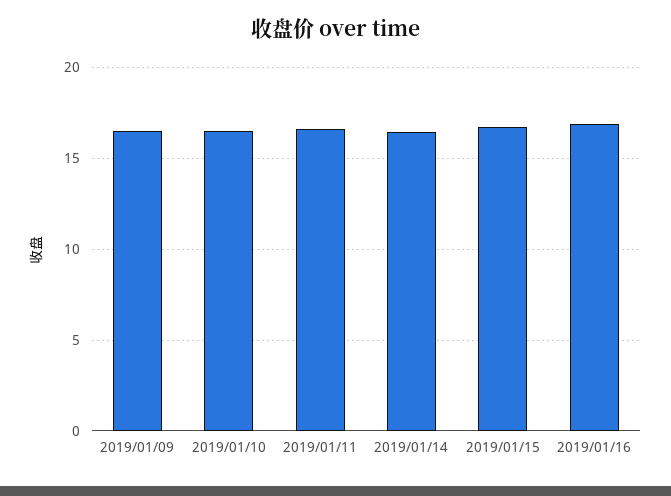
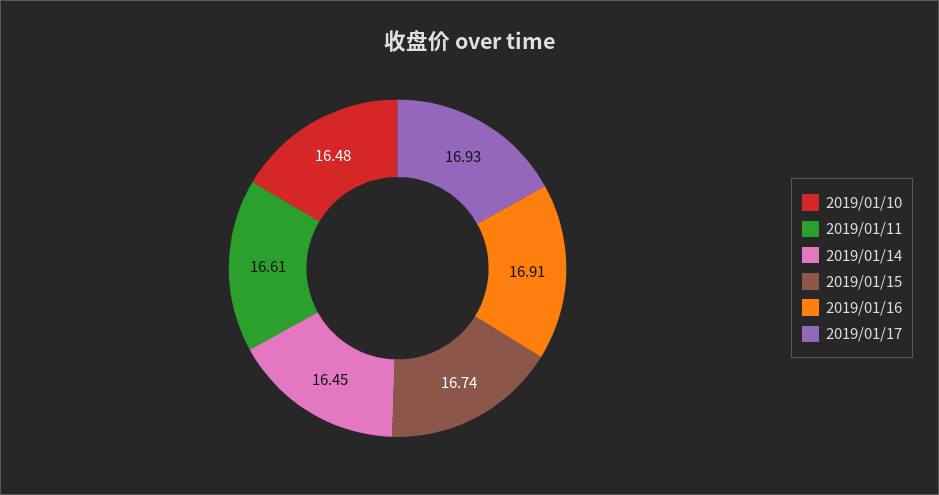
2019/01/09: 16.5 -> none
2019/01/17: none -> 16.93

